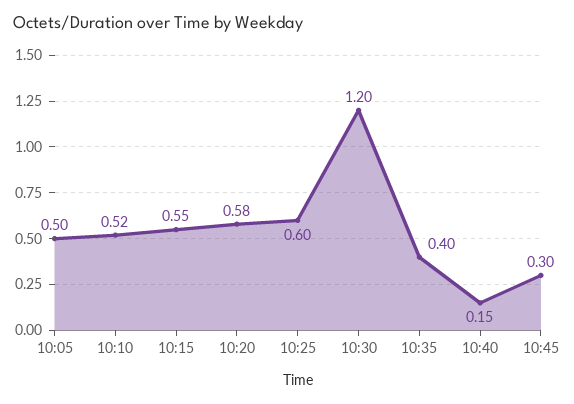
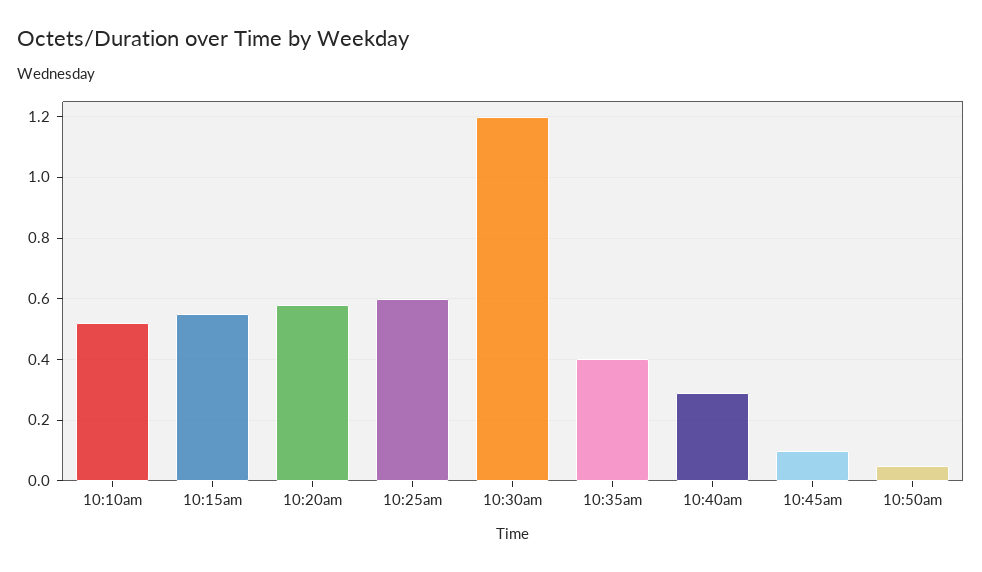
10:05: 0.5 -> none
10:40: 0.15 -> 0.3
10:45: 0.3 -> 0.1
10:50am: none -> 0.05

